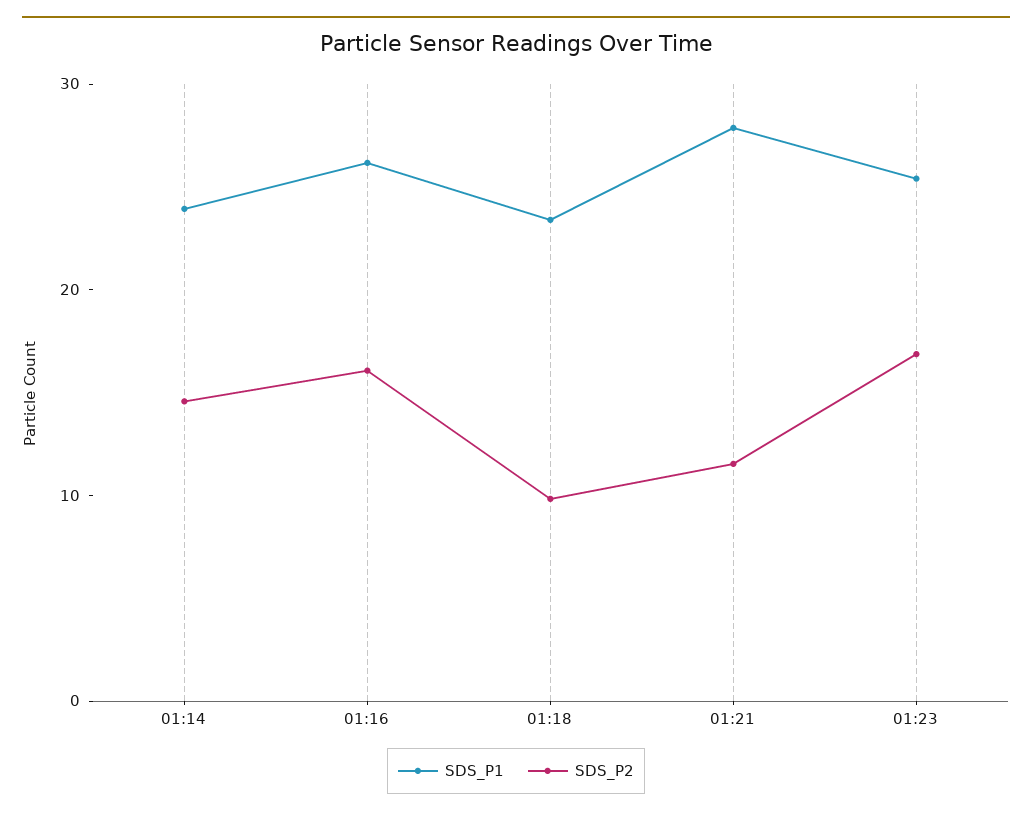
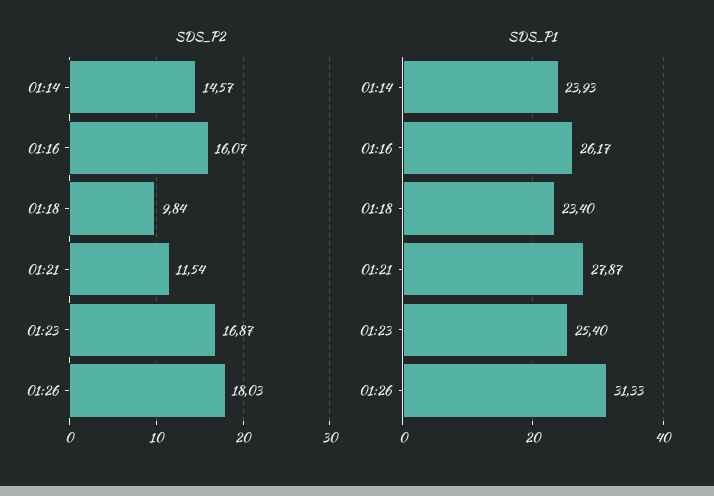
SDS_P2, 01:26: none -> 18.03
SDS_P1, 01:26: none -> 31.33

